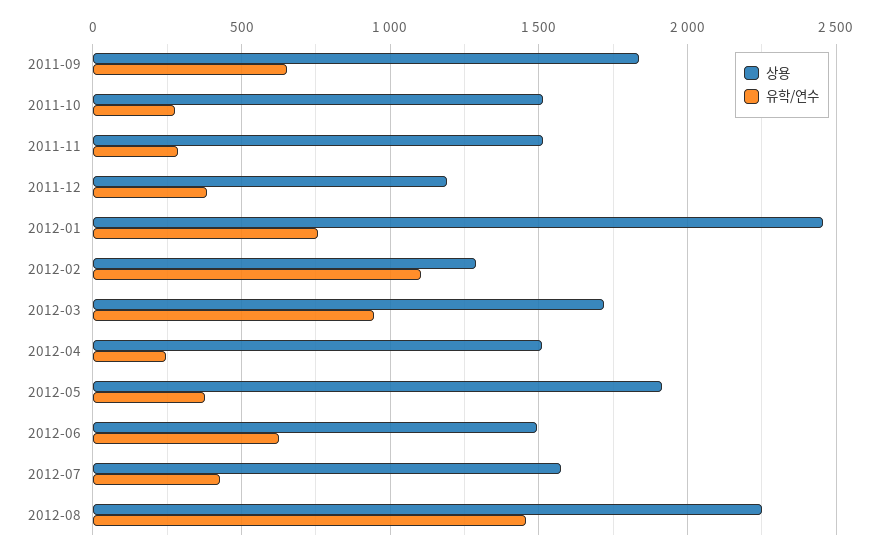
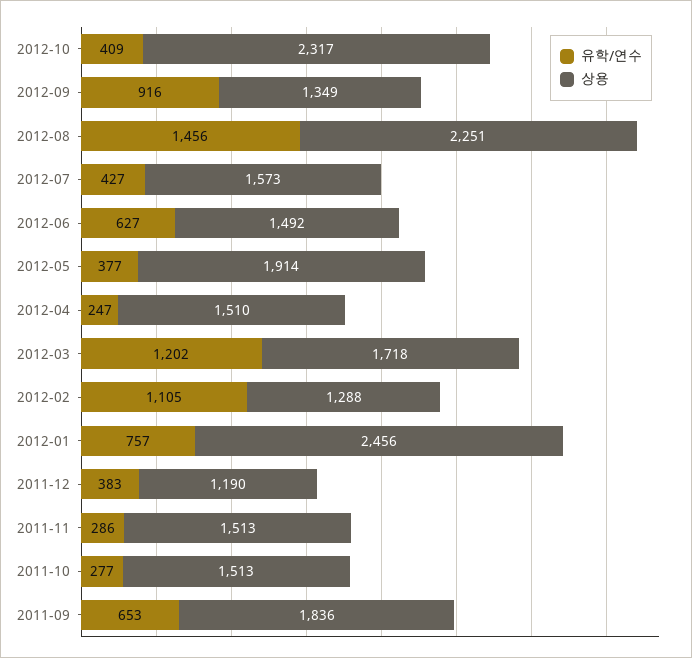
유학/연수, 2012-03: 950 -> 1202
유학/연수, 2012-10: none -> 409
상용, 2012-10: none -> 2317
유학/연수, 2012-09: none -> 916
상용, 2012-09: none -> 1349

